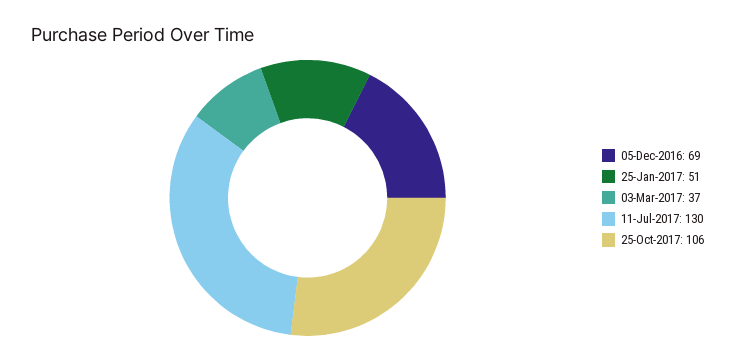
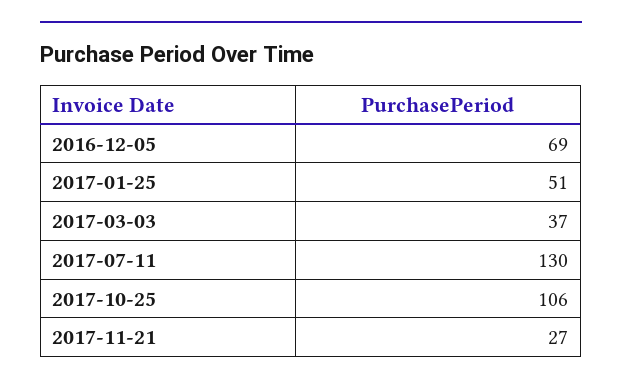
2017-11-21: none -> 27

